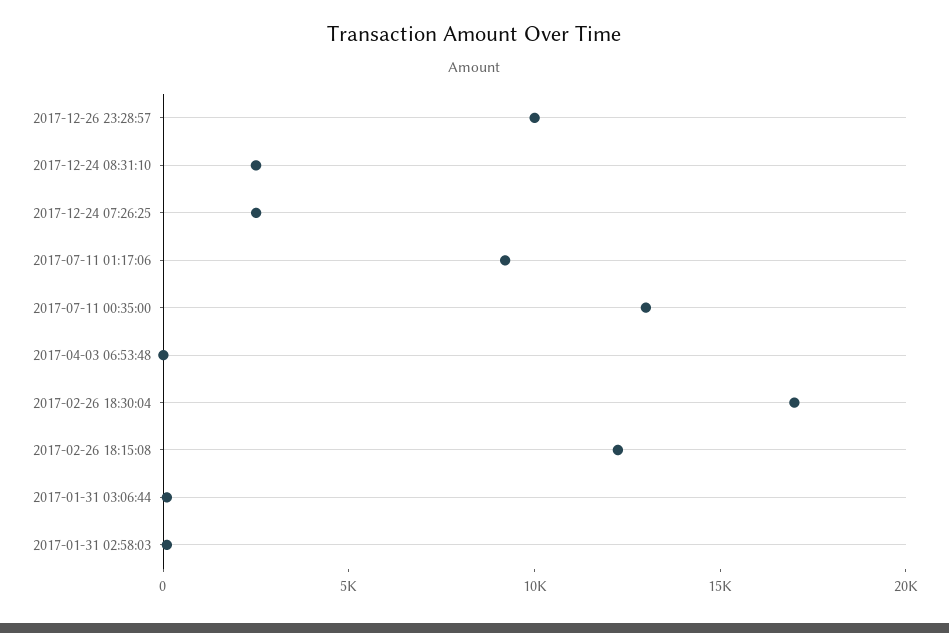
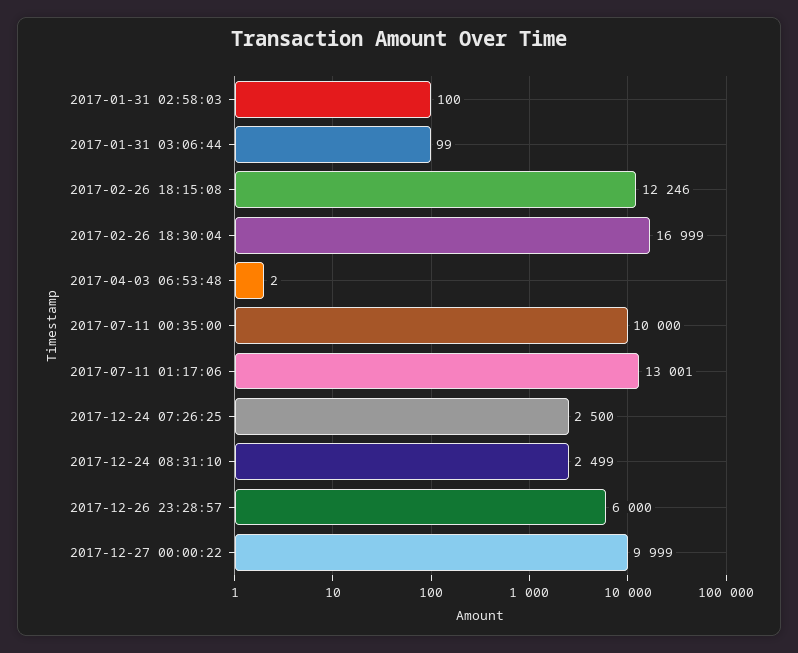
2017-12-26 23:28:57: 10000 -> 6000
2017-07-11 01:17:06: 9000 -> 13001
2017-07-11 00:35:00: 13000 -> 10000
2017-12-27 00:00:22: none -> 9999

